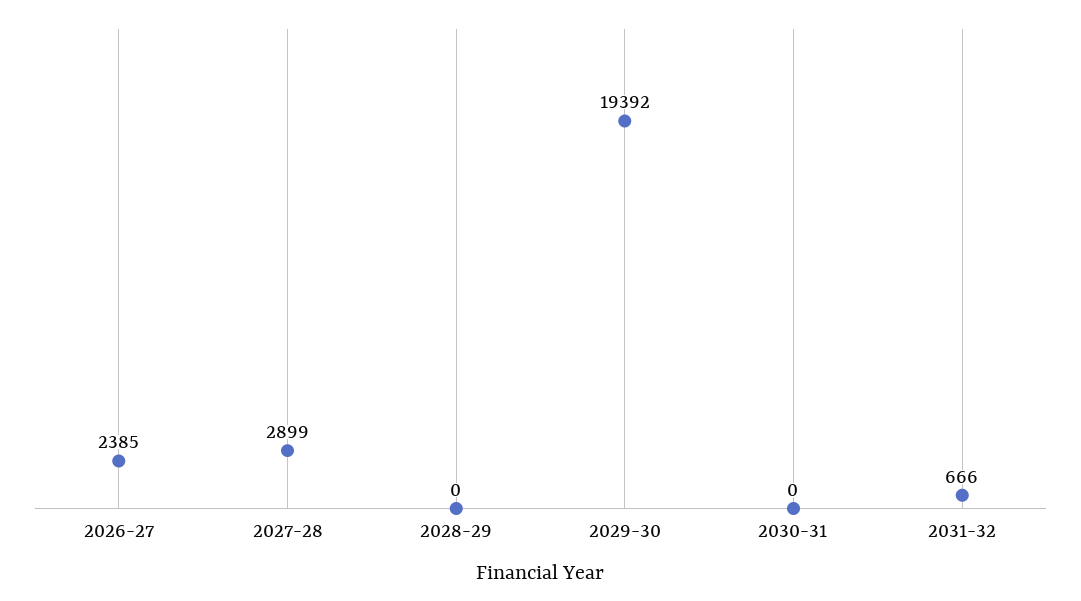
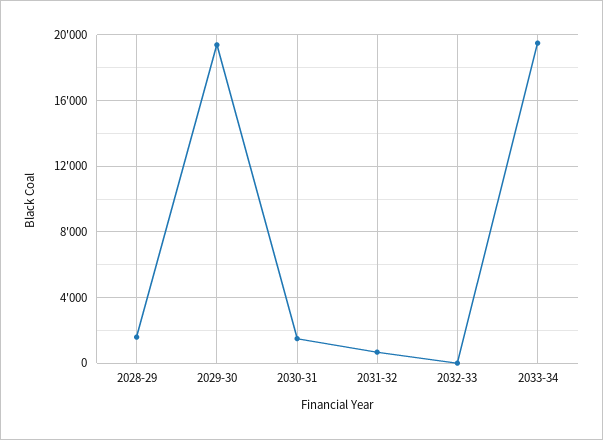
2026-27: 2385 -> none
2027-28: 2899 -> none
2028-29: 0 -> 1500
2030-31: 0 -> 1500
2032-33: none -> 0
2033-34: none -> 19500

